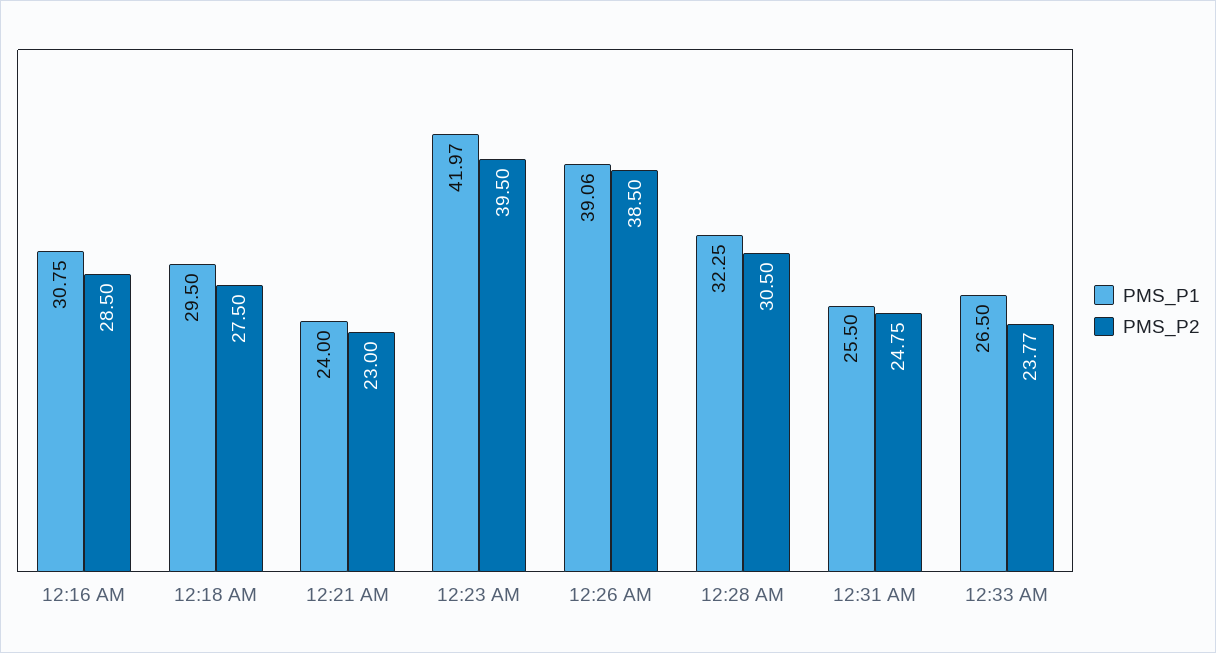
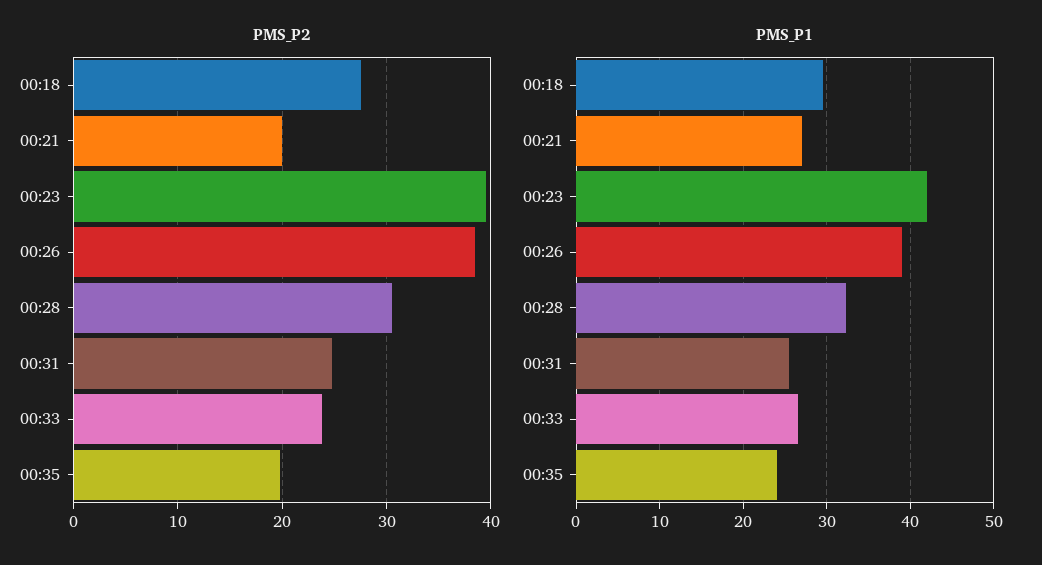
PMS_P1, 12:16 AM: 30.75 -> none
PMS_P2, 12:16 AM: 28.5 -> none
PMS_P1, 12:21 AM: 24 -> 27
PMS_P2, 12:21 AM: 23 -> 20
PMS_P2, 00:35: none -> 20
PMS_P1, 00:35: none -> 24

